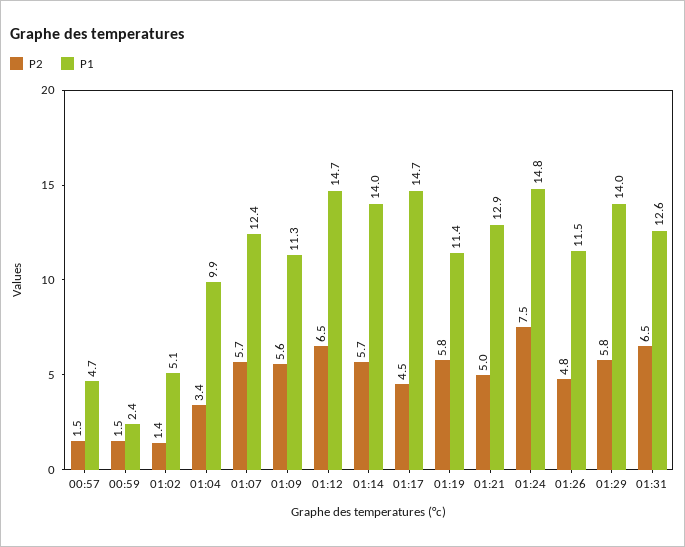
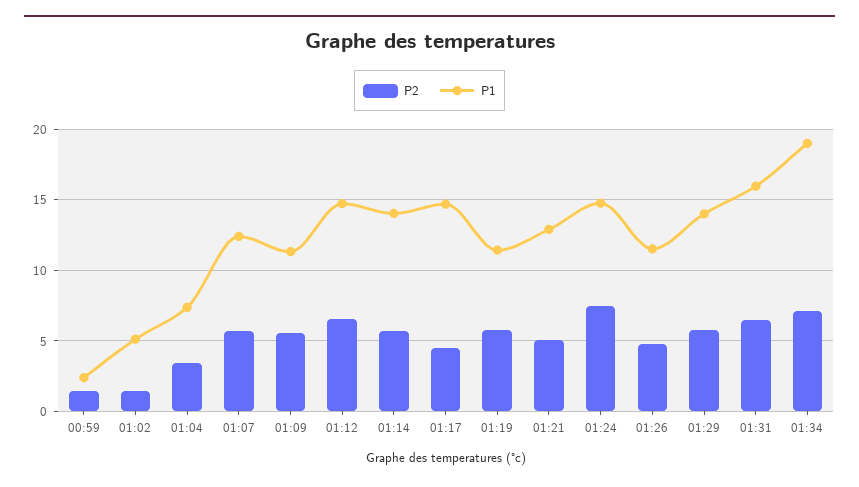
P2, 00:57: 1.5 -> none
P1, 00:57: 4.7 -> none
P1, 01:04: 9.9 -> 7.5
P1, 01:31: 12.6 -> 16
P2, 01:34: none -> 7
P1, 01:34: none -> 19

